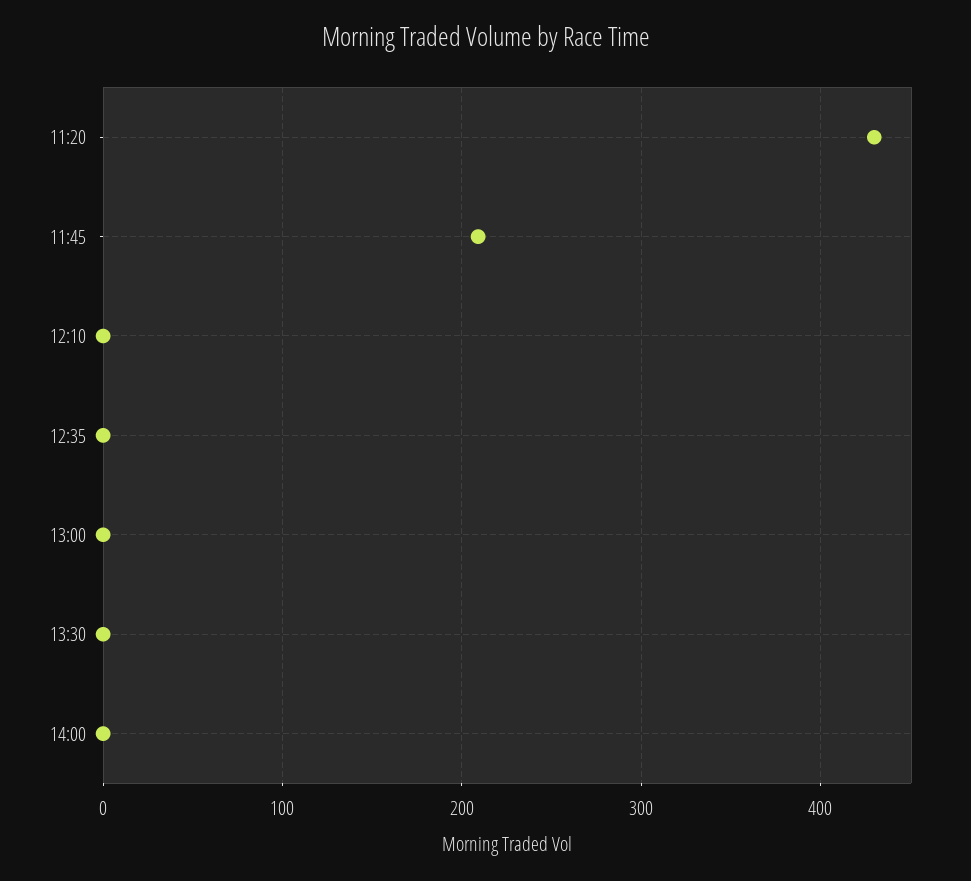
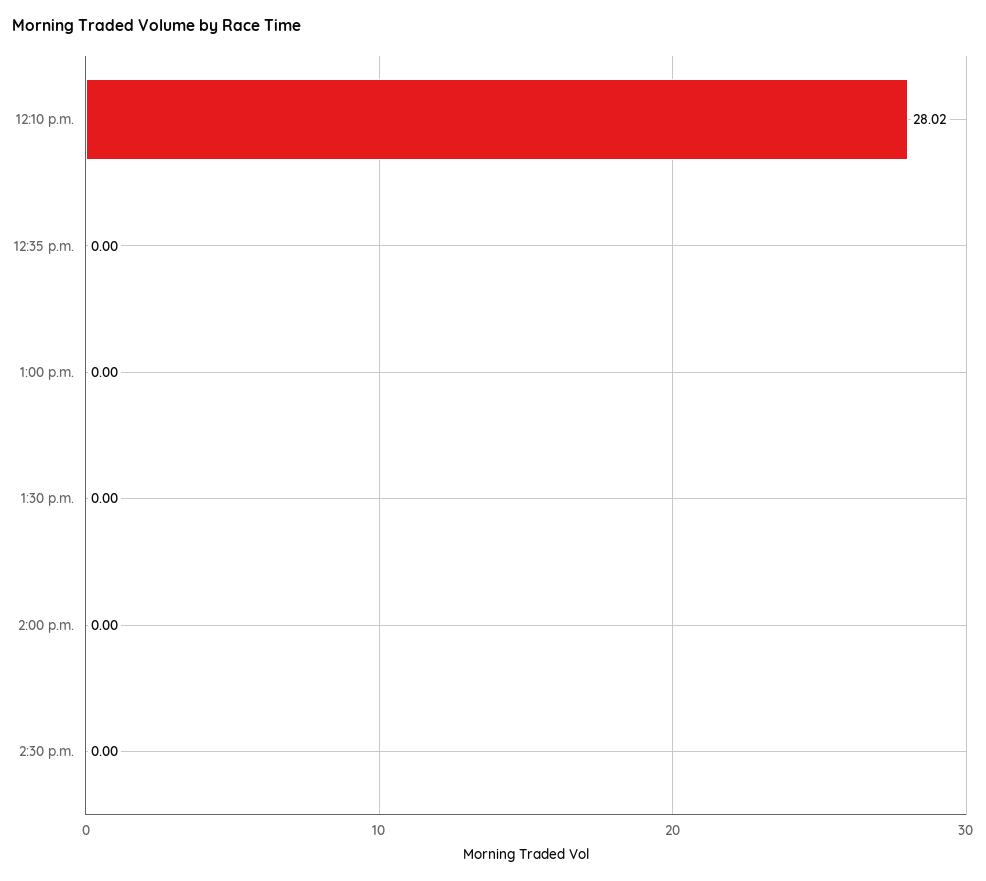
11:20: 430 -> none
11:45: 210 -> none
12:10: 0 -> 28.02
2:30 p.m.: none -> 0

